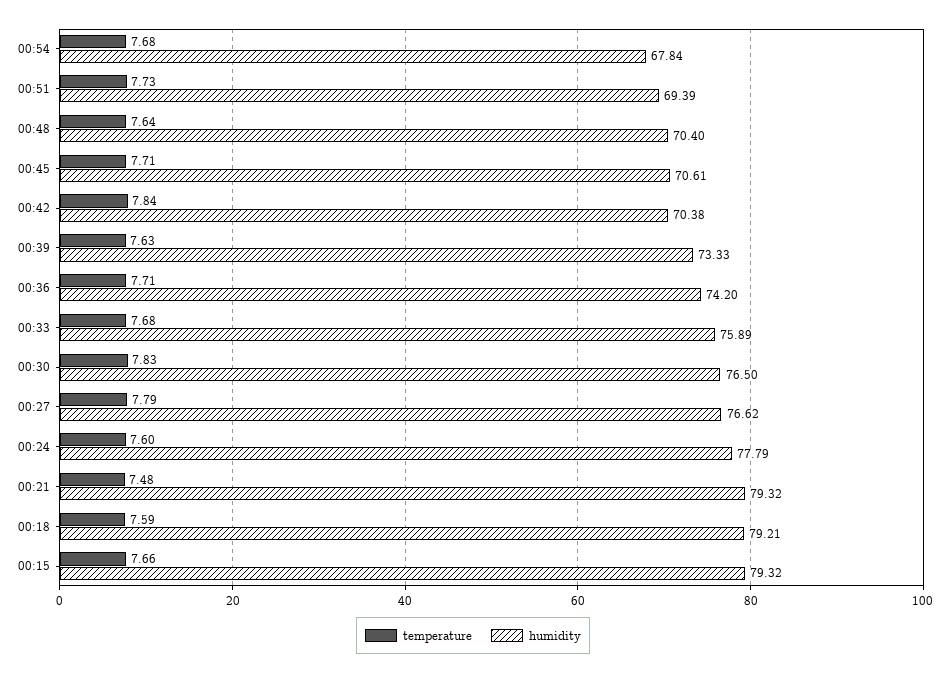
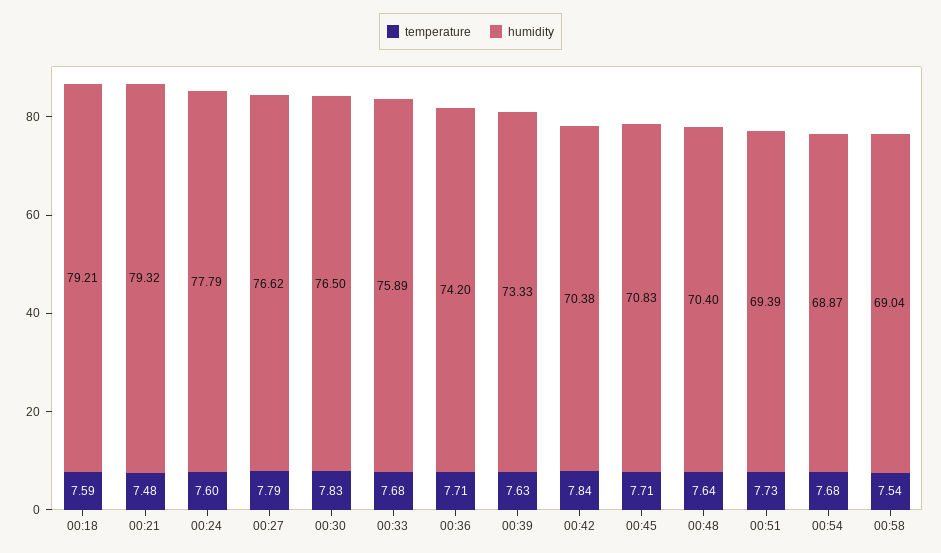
humidity, 00:54: 67.84 -> 68.87
humidity, 00:45: 70.61 -> 70.83
temperature, 00:15: 7.66 -> none
humidity, 00:15: 79.32 -> none
temperature, 00:58: none -> 7.54
humidity, 00:58: none -> 69.04

